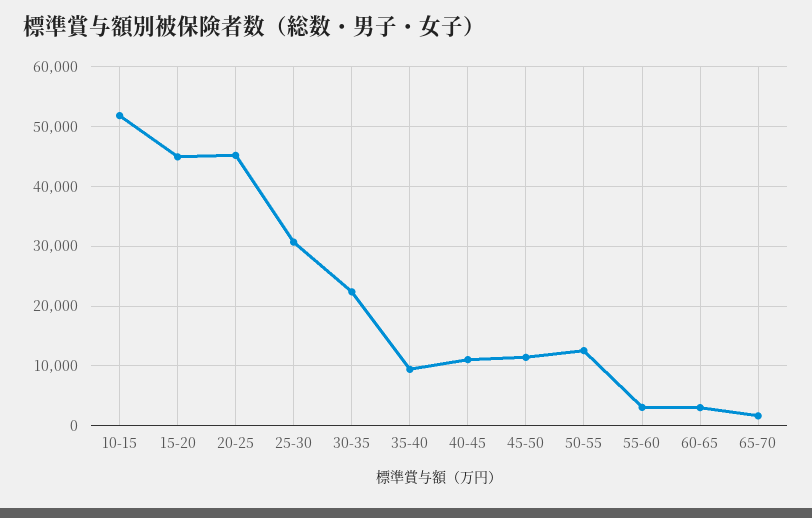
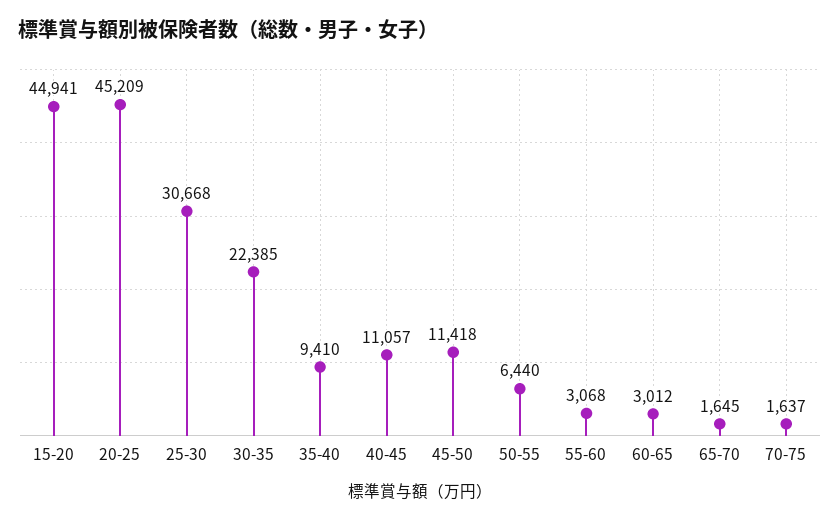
10-15: 52000 -> none
50-55: 12000 -> 6440
70-75: none -> 1637

